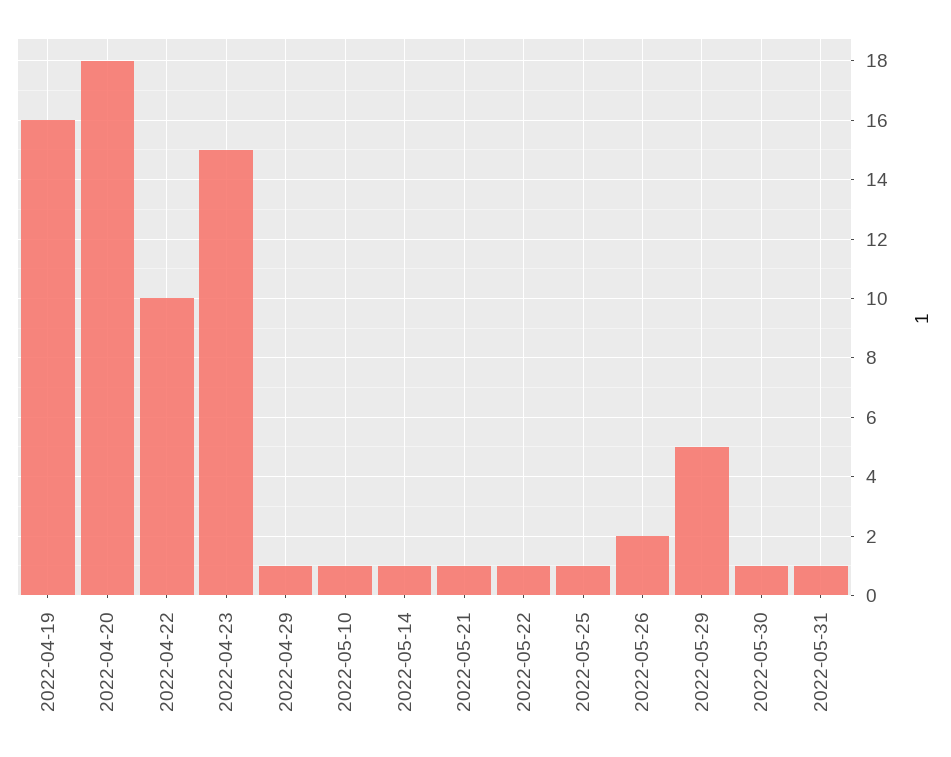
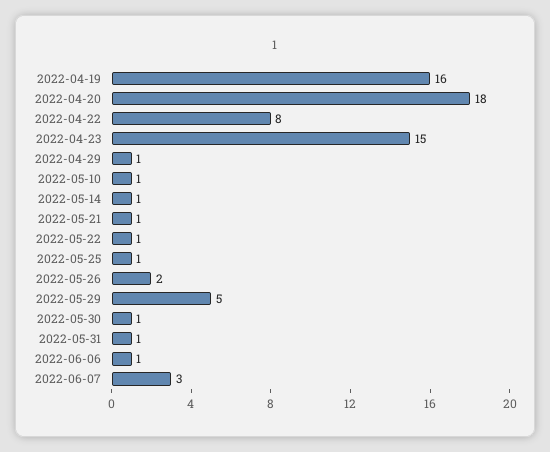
2022-04-22: 10 -> 8
2022-06-06: none -> 1
2022-06-07: none -> 3

